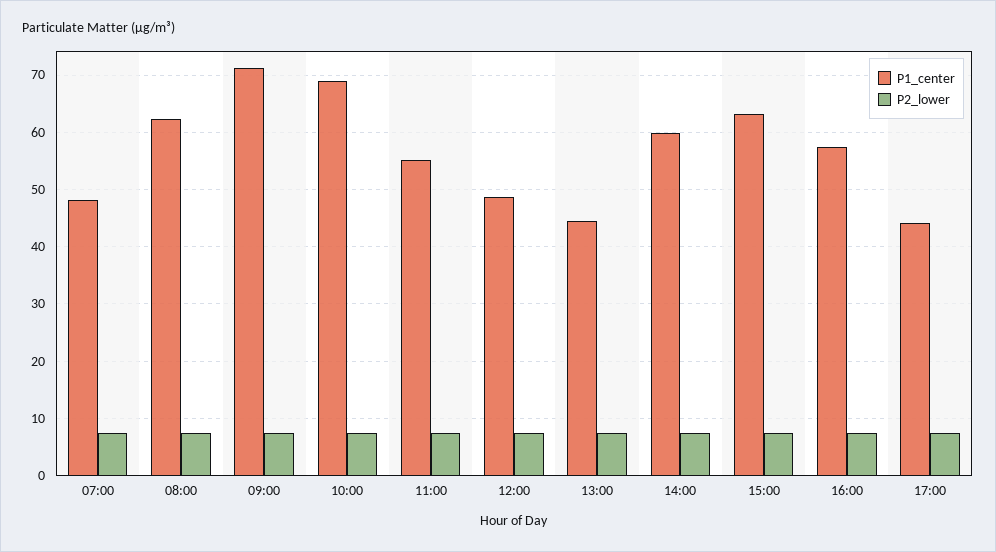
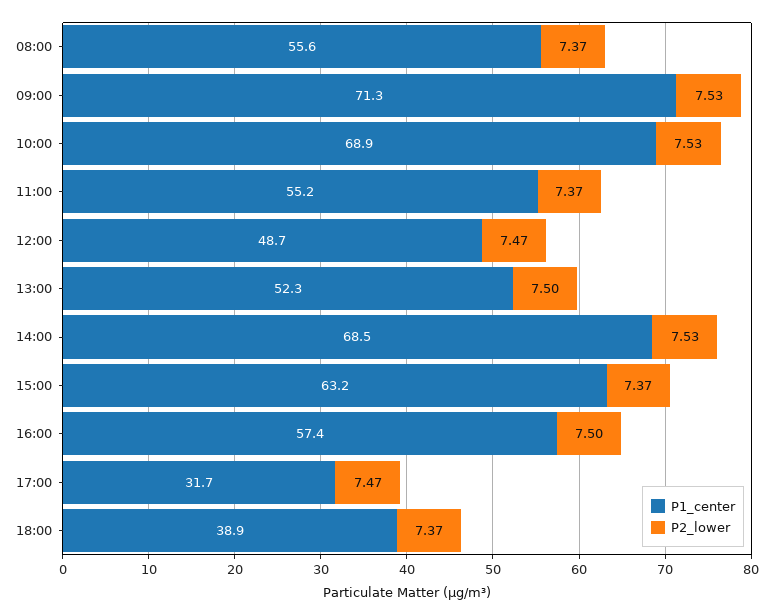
P1_center, 07:00: 48 -> none
P2_lower, 07:00: 8 -> none
P1_center, 08:00: 62 -> 55.6
P1_center, 13:00: 44 -> 52.3
P1_center, 14:00: 60 -> 68.5
P1_center, 17:00: 44 -> 31.7
P1_center, 18:00: none -> 38.9
P2_lower, 18:00: none -> 7.37

